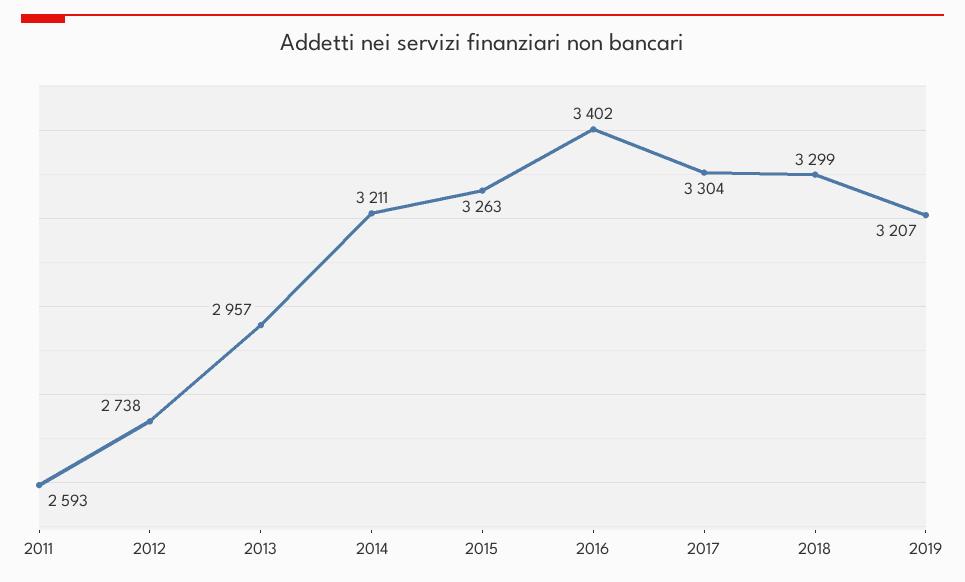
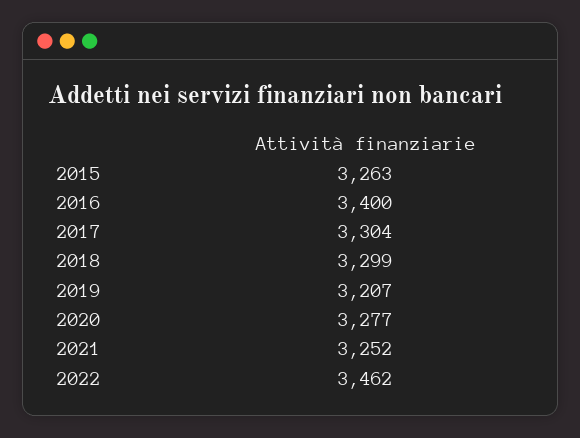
2011: 2593 -> none
2012: 2738 -> none
2013: 2957 -> none
2014: 3211 -> none
2016: 3402 -> 3400
2020: none -> 3277
2021: none -> 3252
2022: none -> 3462

